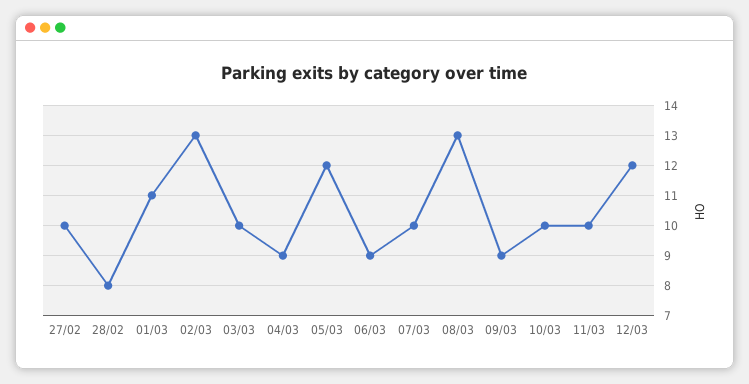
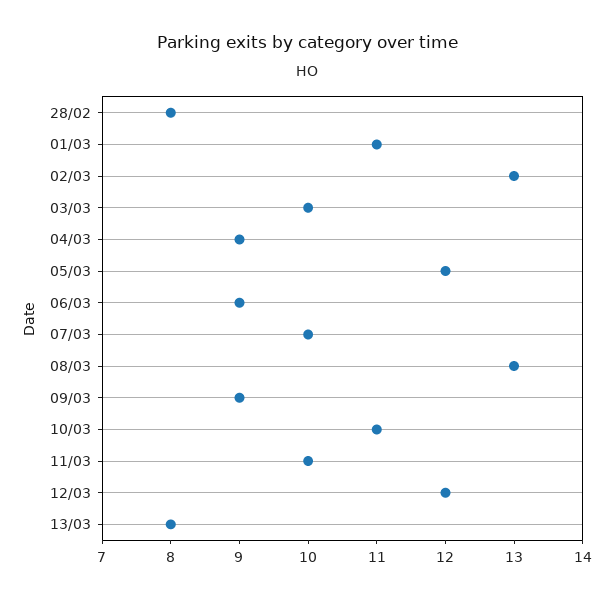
27/02: 10 -> none
10/03: 10 -> 11
13/03: none -> 8

